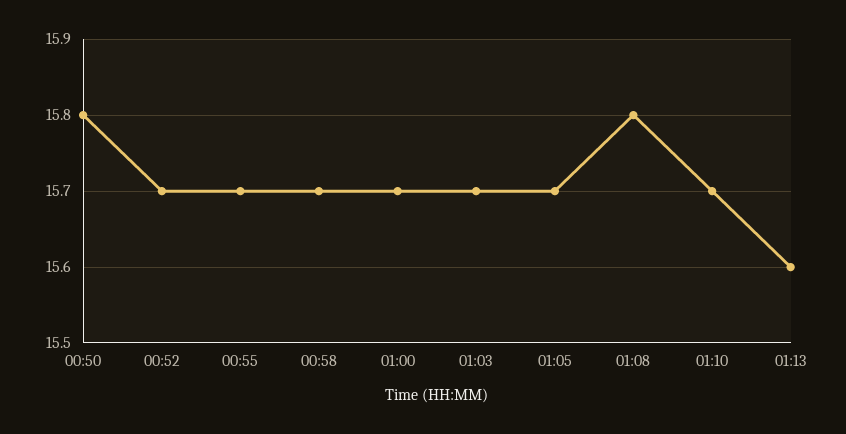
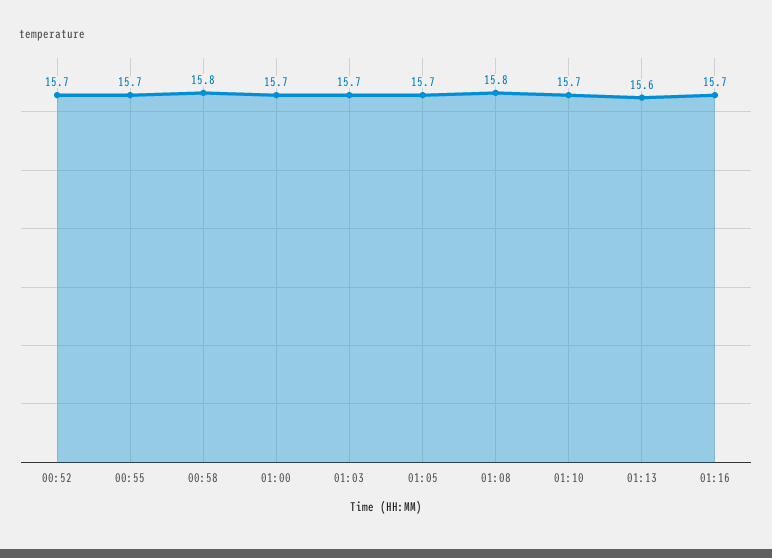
00:50: 15.8 -> none
00:58: 15.7 -> 15.8
01:16: none -> 15.7

